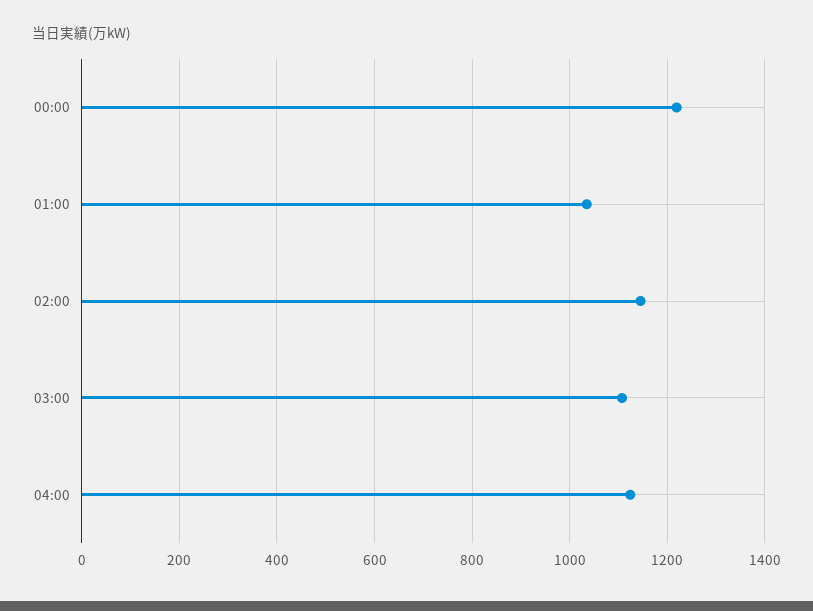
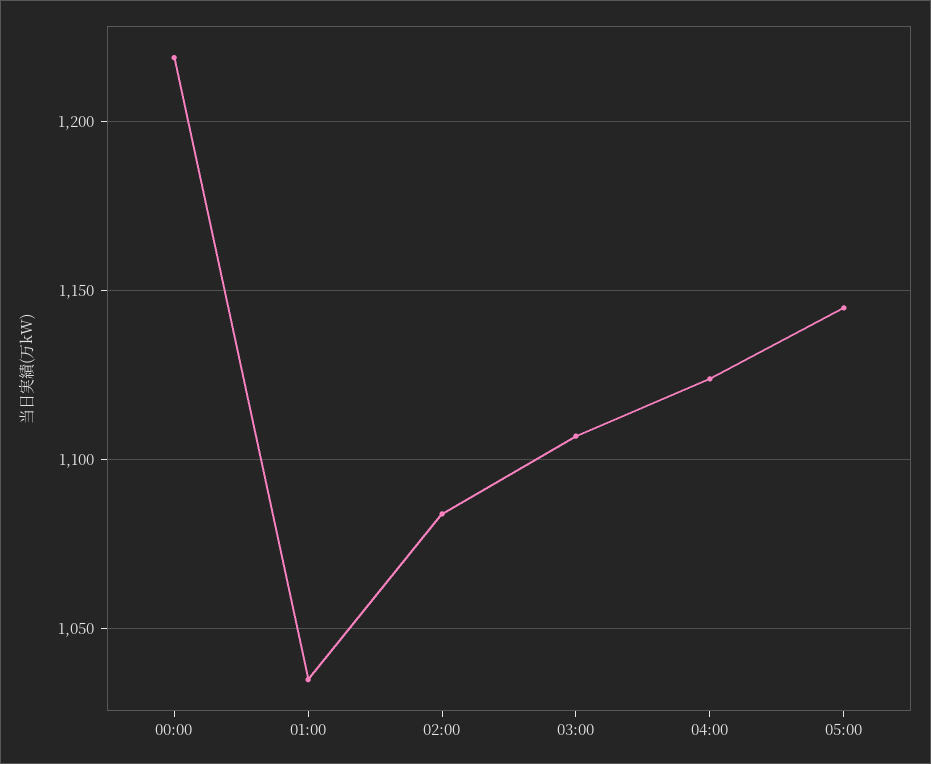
02:00: 1140 -> 1085
05:00: none -> 1145

